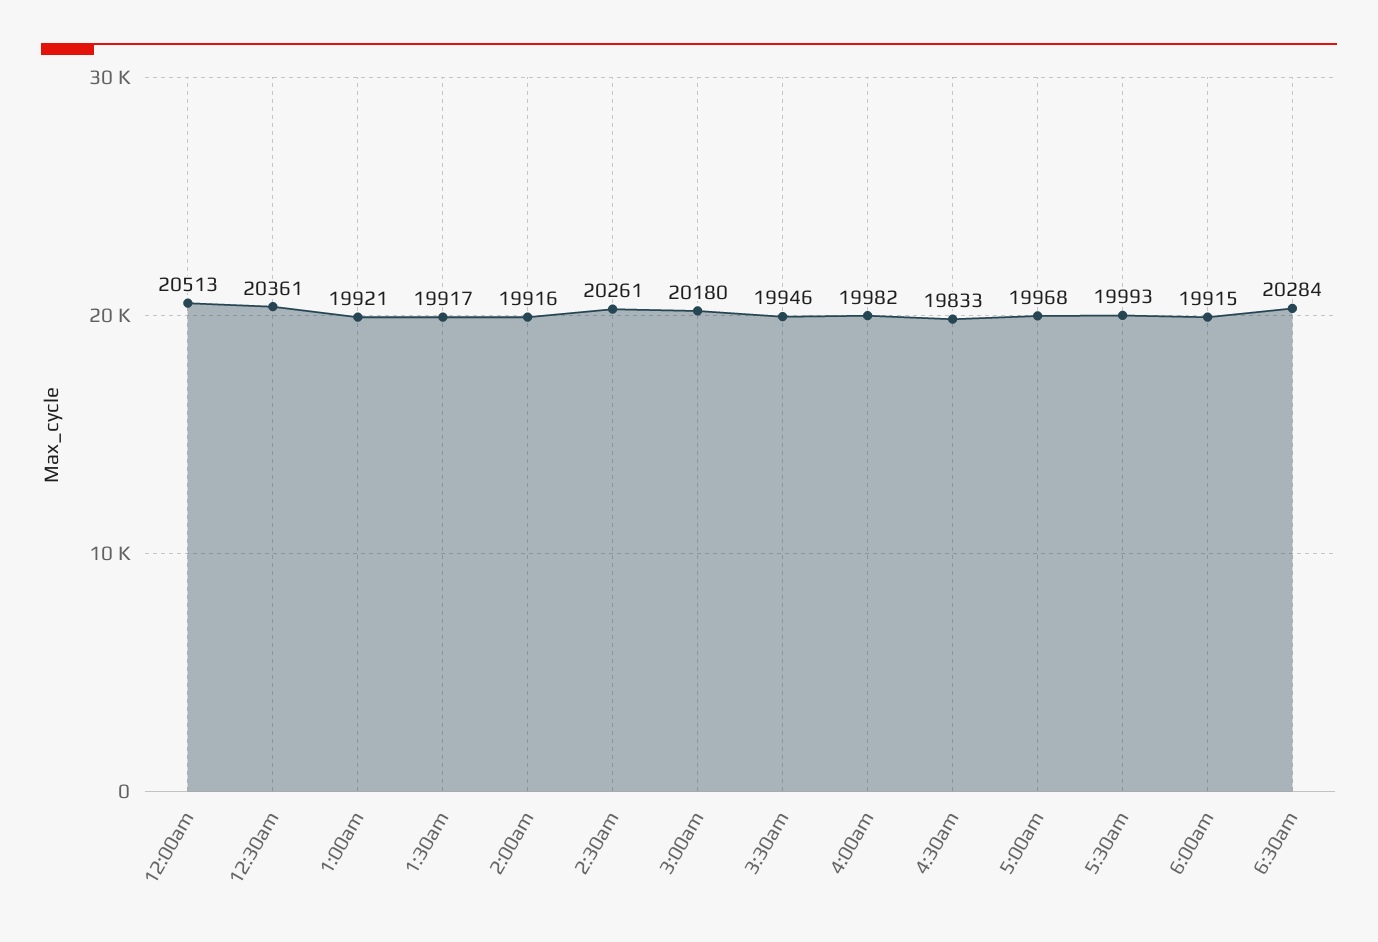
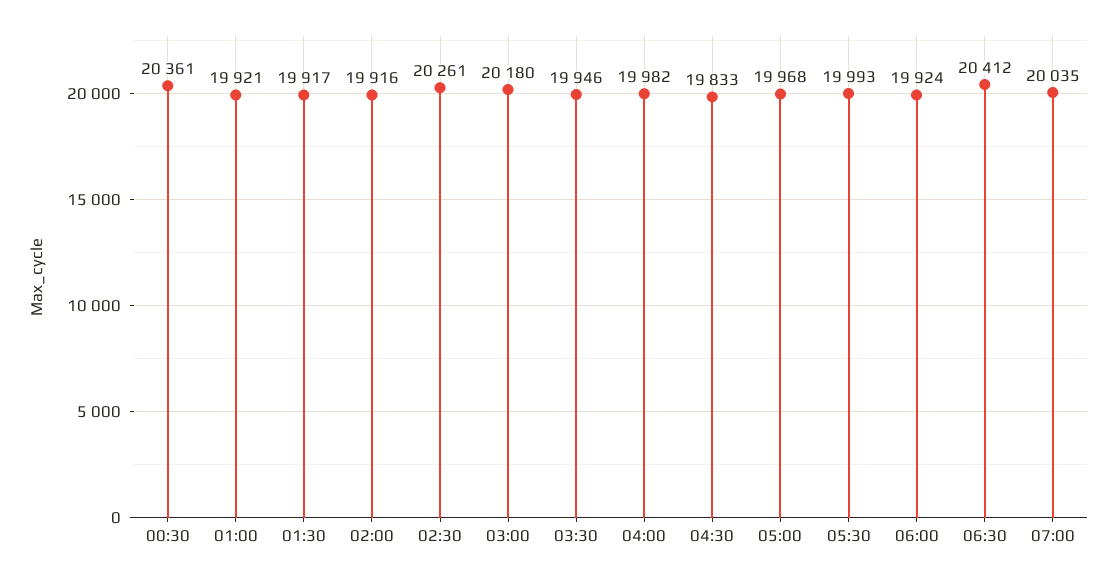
12:00am: 20513 -> none
6:00am: 19915 -> 19924
6:30am: 20284 -> 20412
07:00: none -> 20035

